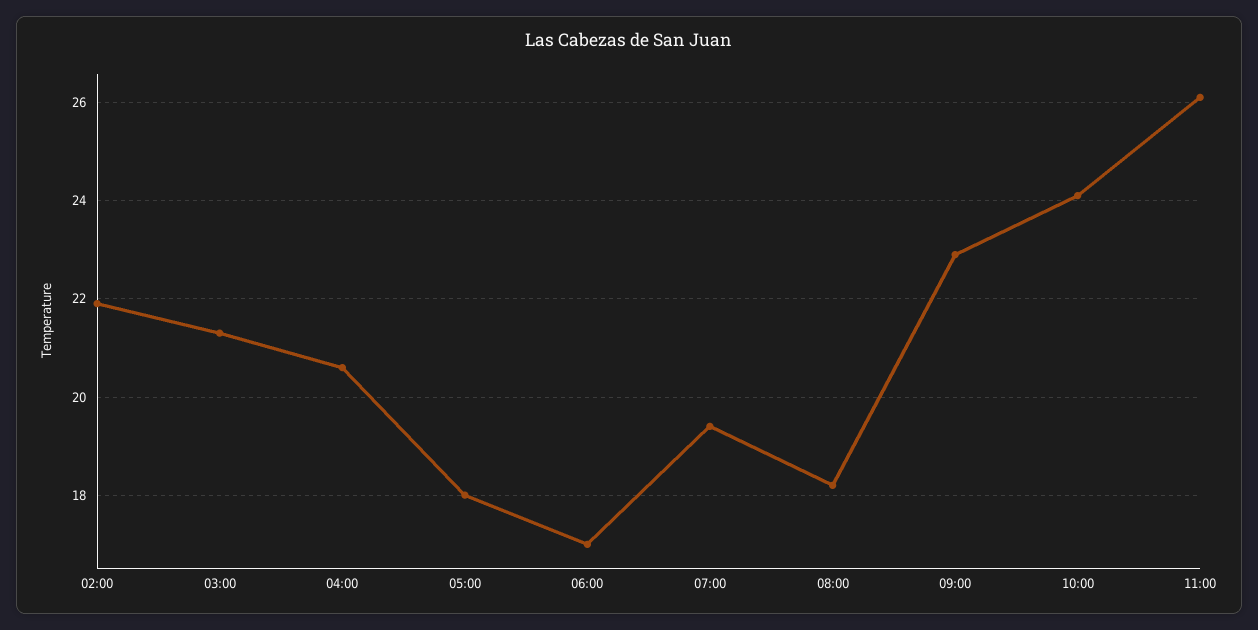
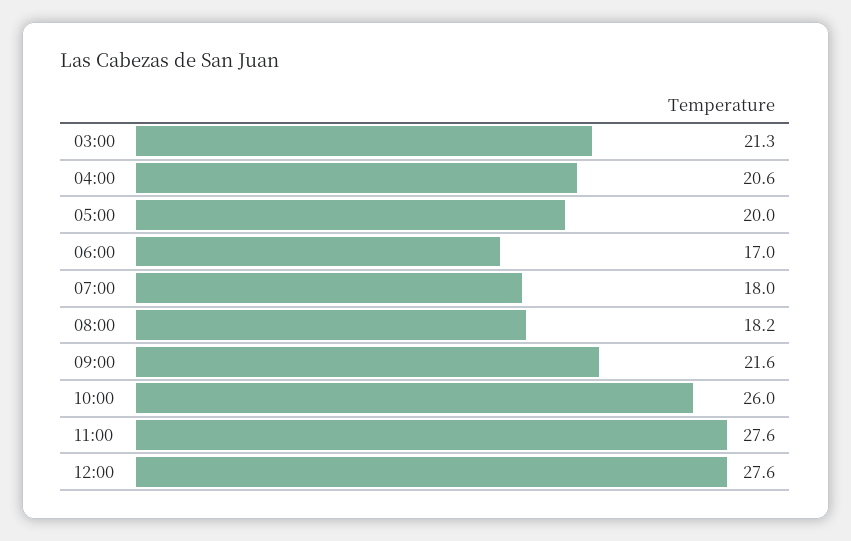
02:00: 22 -> none
05:00: 18 -> 20
07:00: 19.5 -> 18
09:00: 23 -> 21.6
10:00: 24 -> 26
11:00: 26 -> 27.6
12:00: none -> 27.6

